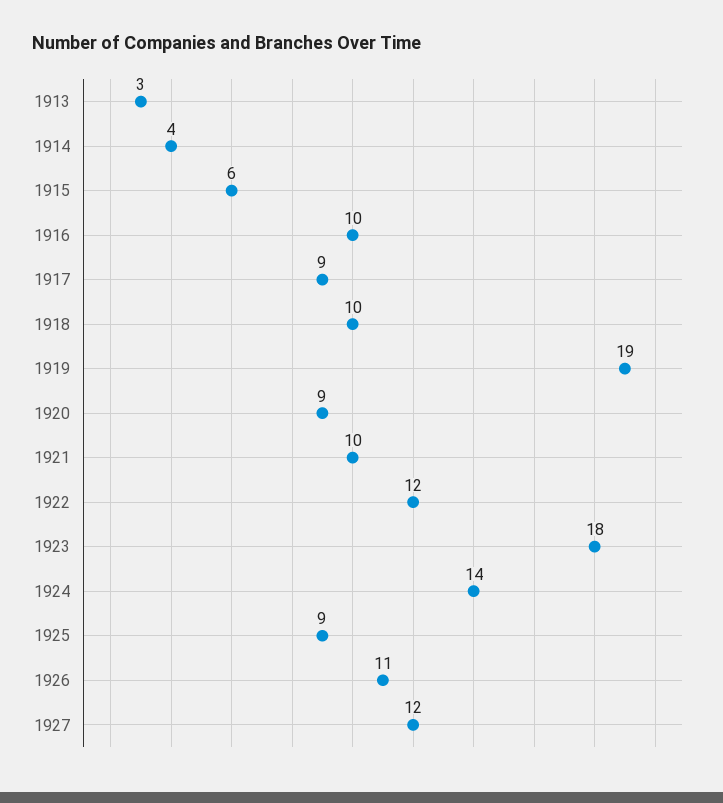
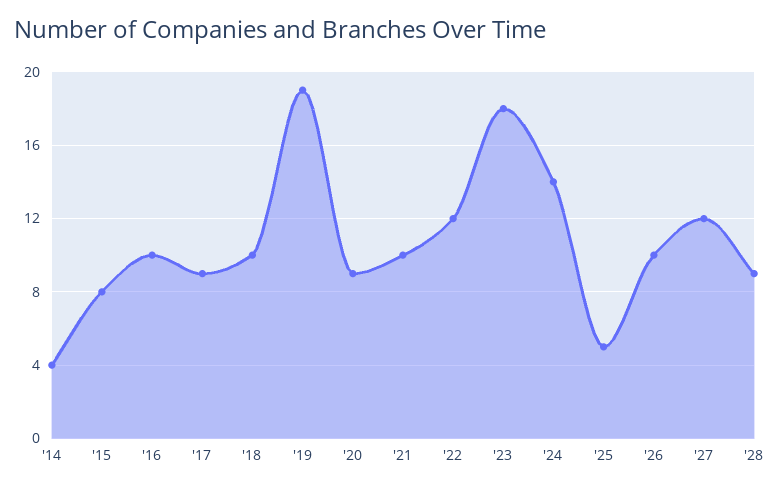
1913: 3 -> none
1915: 6 -> 8
1925: 9 -> 5
1926: 11 -> 10
'28: none -> 9

